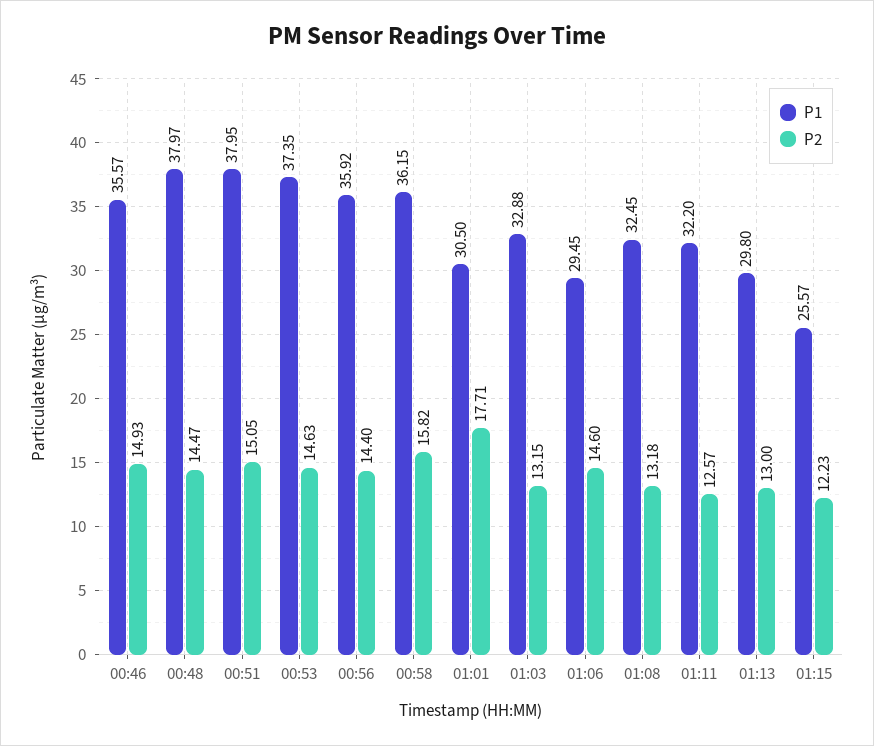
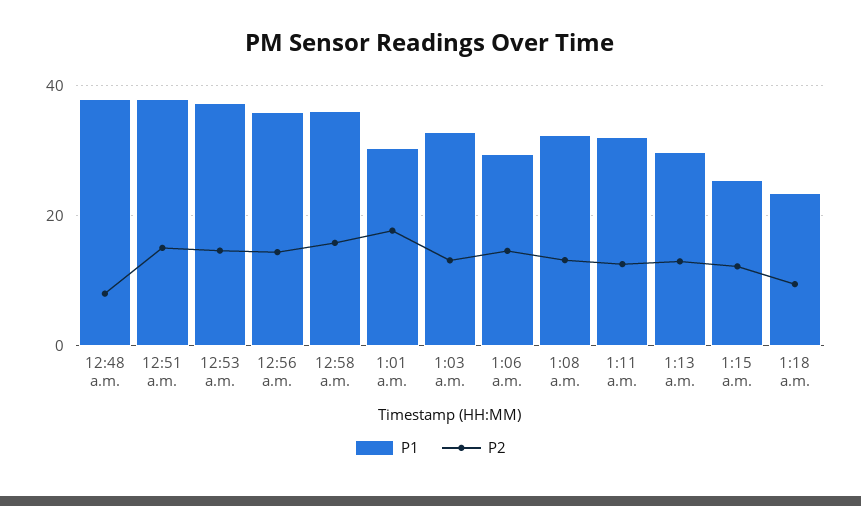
P1, 00:46: 35.57 -> none
P2, 00:46: 14.93 -> none
P2, 00:48: 14.47 -> 8
P1, 1:18 a.m.: none -> 24
P2, 1:18 a.m.: none -> 10

